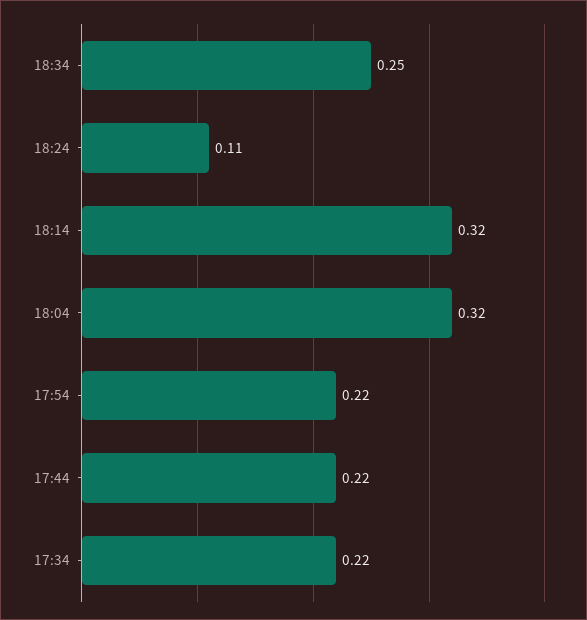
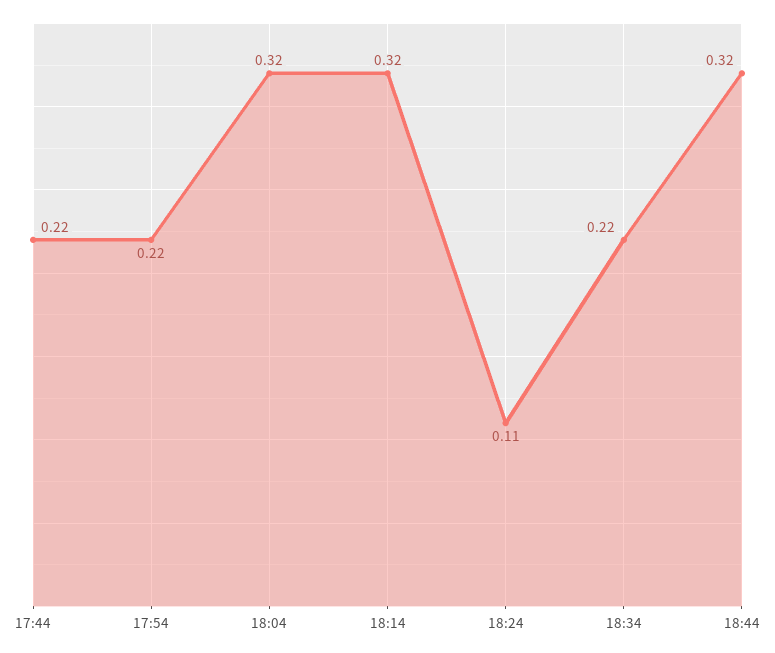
18:34: 0.25 -> 0.22
17:34: 0.22 -> none
18:44: none -> 0.32

